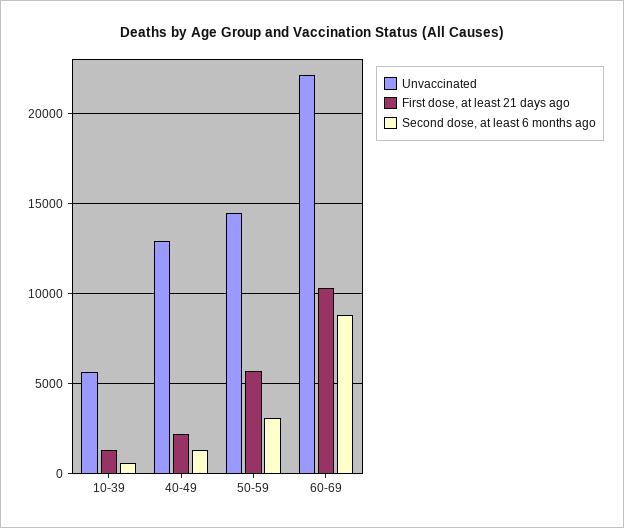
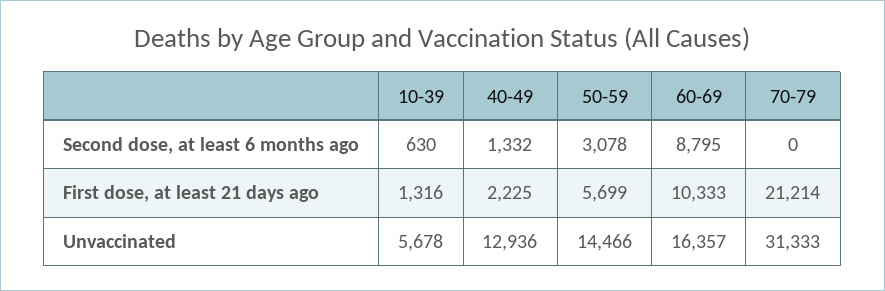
Unvaccinated, 60-69: 22000 -> 16357
Second dose, at least 6 months ago, 70-79: none -> 0
First dose, at least 21 days ago, 70-79: none -> 21214
Unvaccinated, 70-79: none -> 31333

